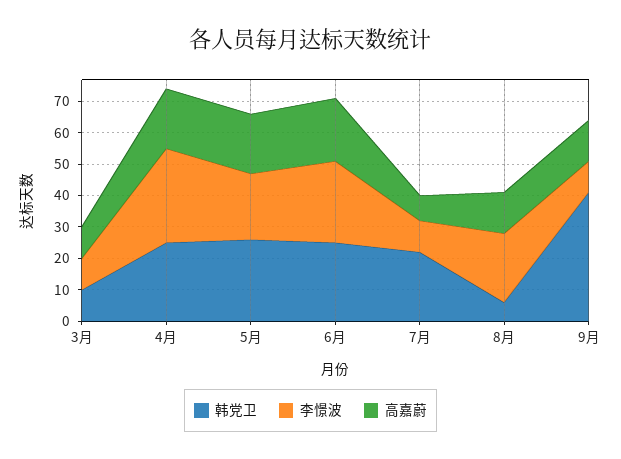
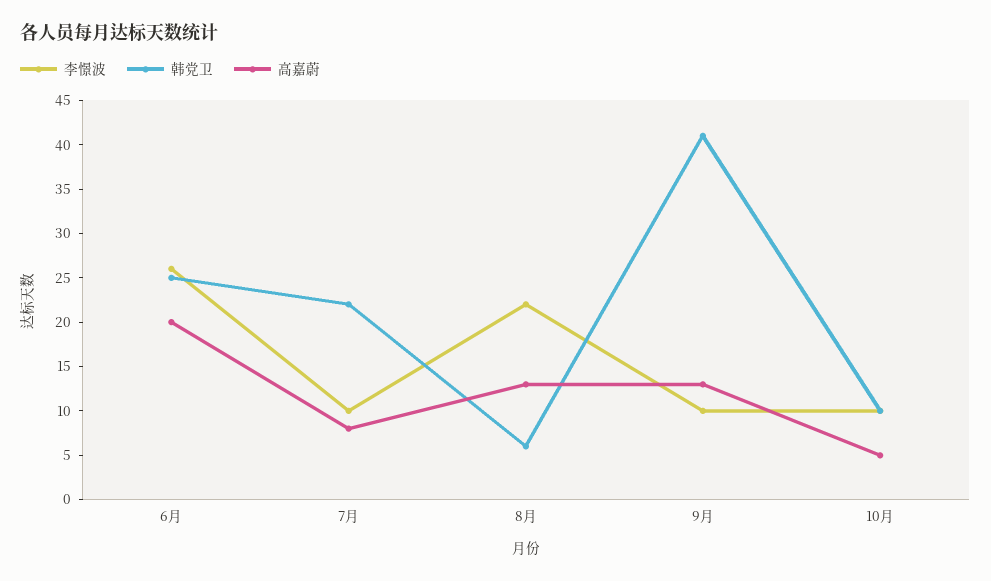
韩党卫, 3月: 10 -> none
李憬波, 3月: 10 -> none
高嘉蔚, 3月: 10 -> none
韩党卫, 4月: 25 -> none
李憬波, 4月: 30 -> none
高嘉蔚, 4月: 20 -> none
韩党卫, 5月: 25 -> none
李憬波, 5月: 20 -> none
高嘉蔚, 5月: 20 -> none
李憬波, 10月: none -> 10
韩党卫, 10月: none -> 10
高嘉蔚, 10月: none -> 5

